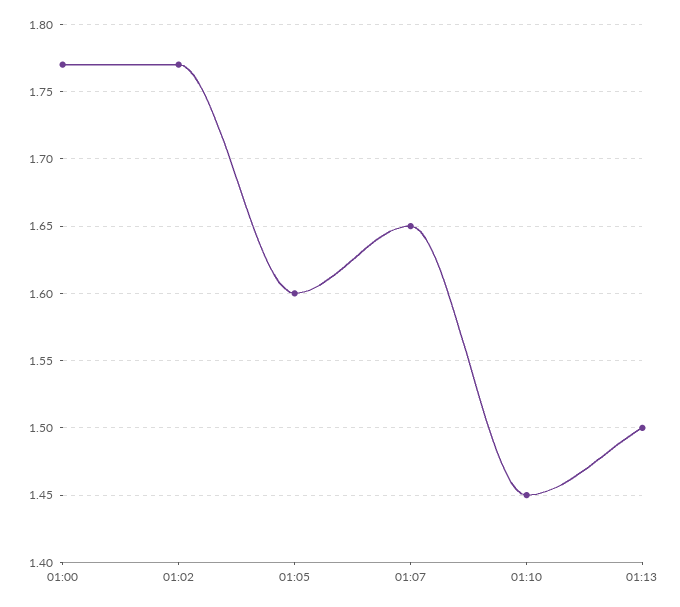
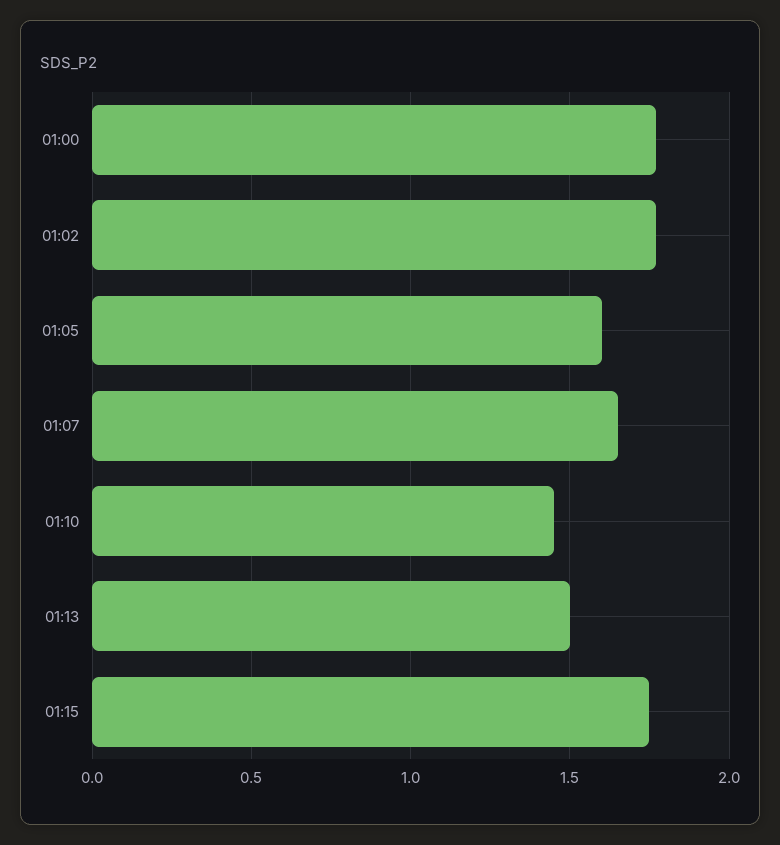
01:15: none -> 1.75

